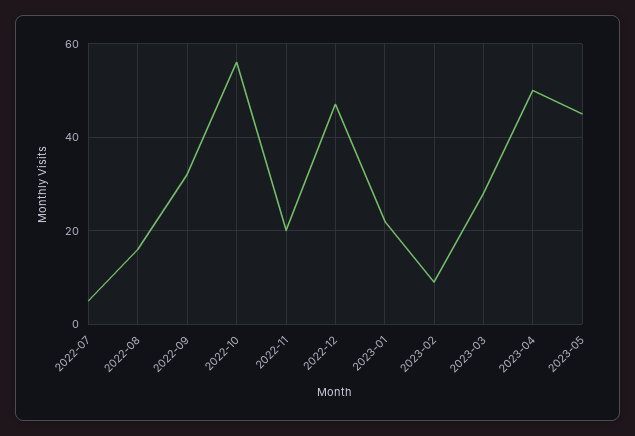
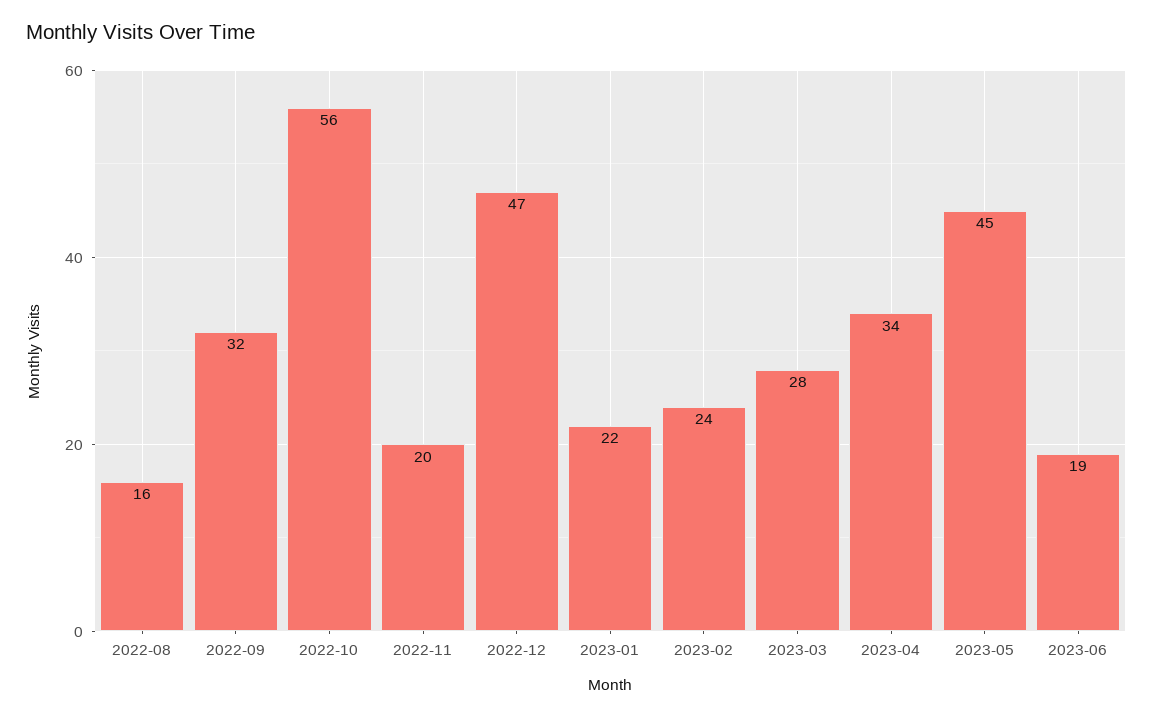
2022-07: 5 -> none
2023-02: 10 -> 24
2023-04: 50 -> 34
2023-06: none -> 19

